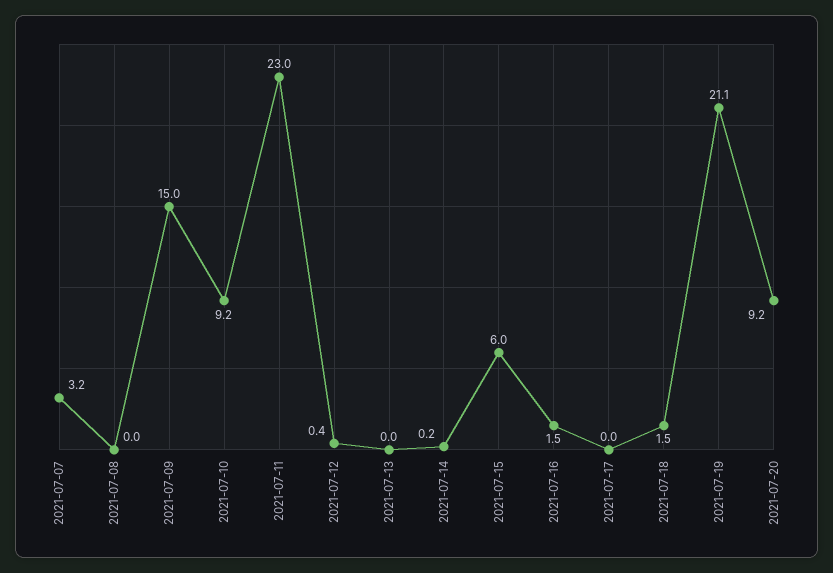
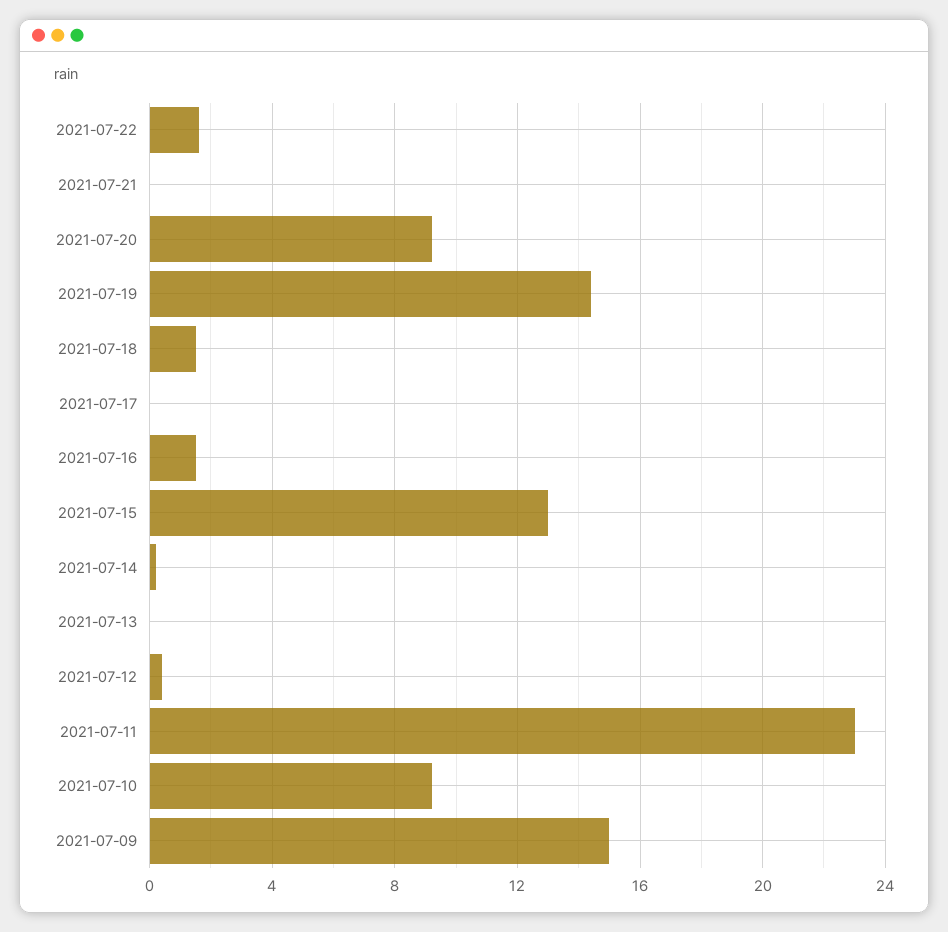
2021-07-07: 3.2 -> none
2021-07-08: 0 -> none
2021-07-15: 6 -> 13
2021-07-19: 21.1 -> 14.5
2021-07-22: none -> 1.5
2021-07-21: none -> 0

